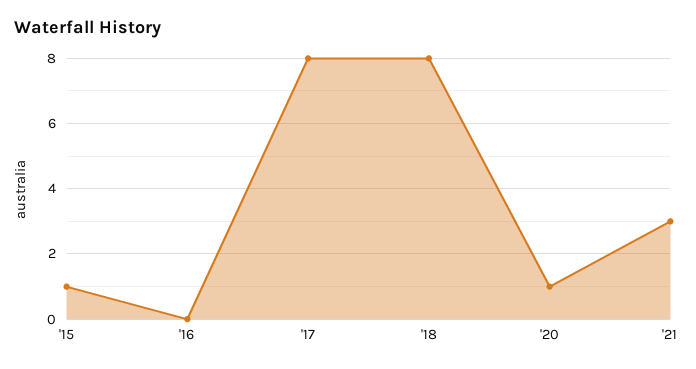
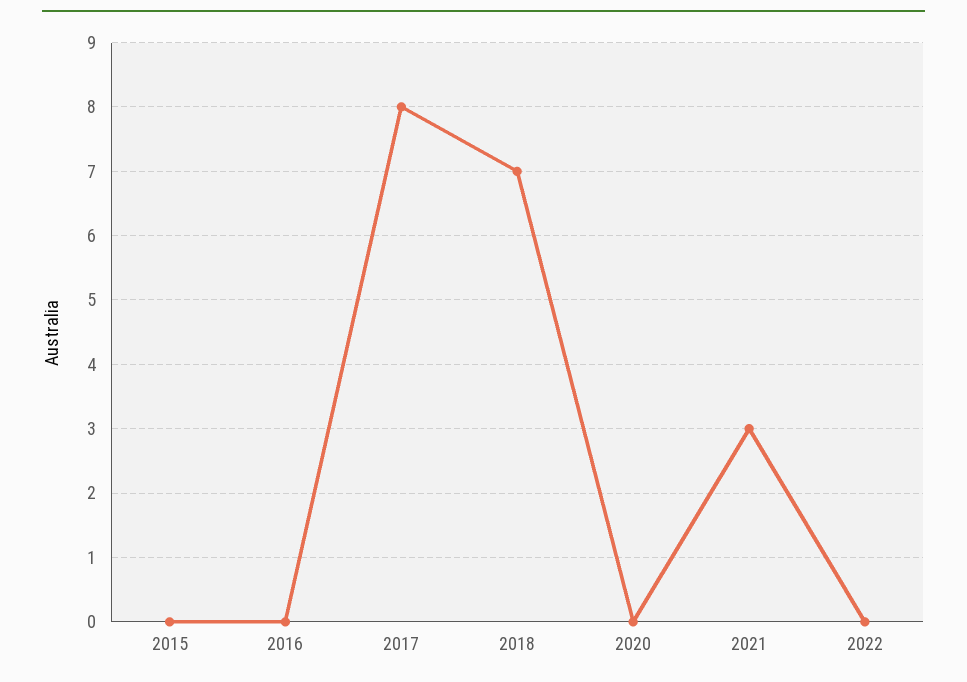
'15: 1 -> 0
'18: 8 -> 7
'20: 1 -> 0
2022: none -> 0

